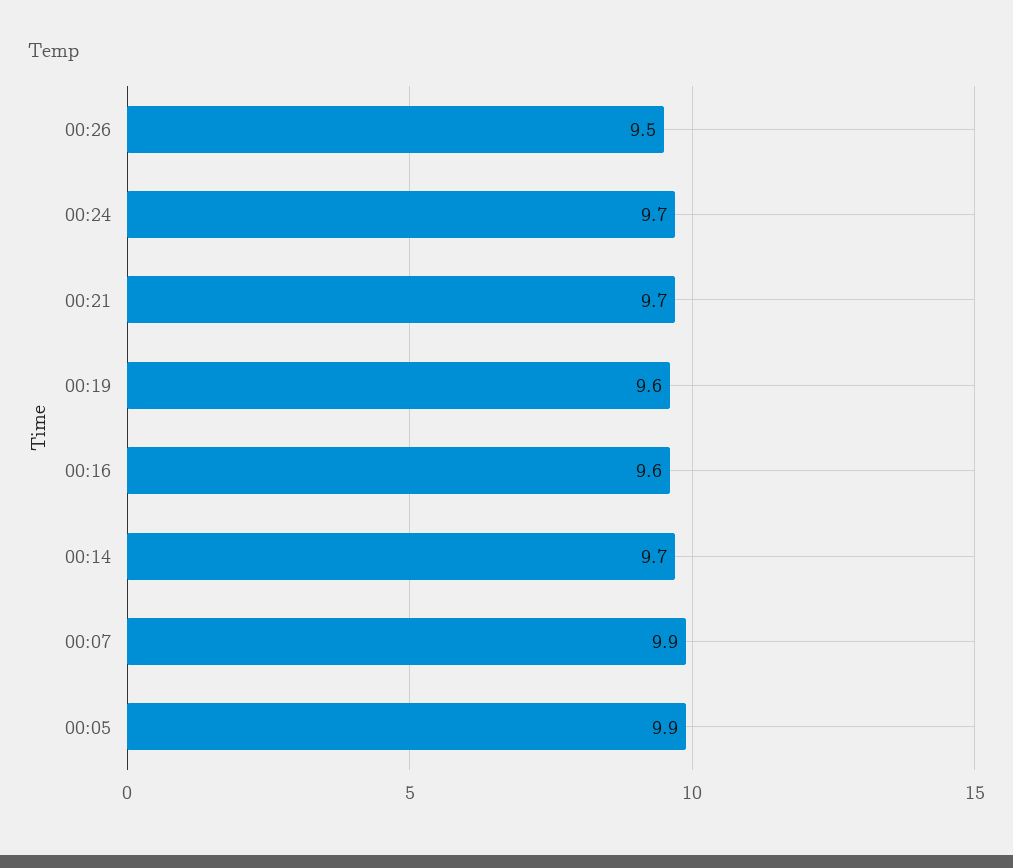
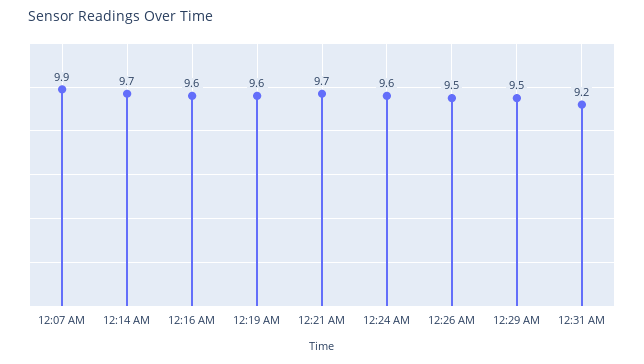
00:24: 9.7 -> 9.6
00:05: 9.9 -> none
12:29 AM: none -> 9.5
12:31 AM: none -> 9.2

